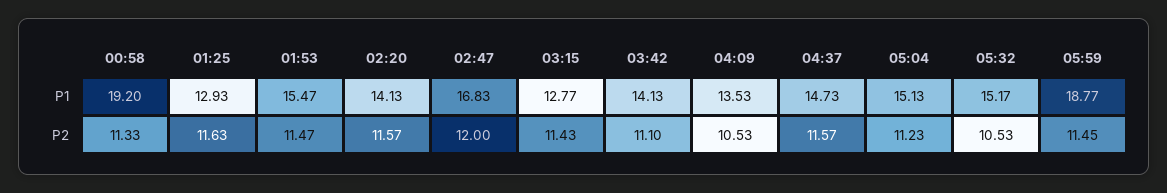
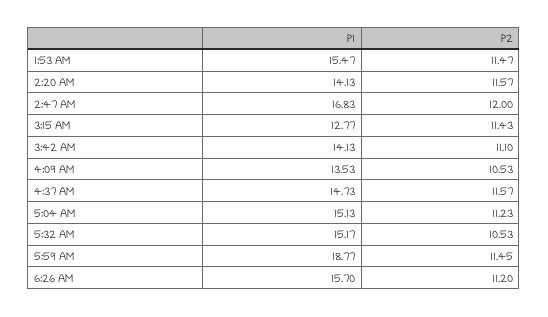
00:58, P1: 19.2 -> none
01:25, P1: 12.93 -> none
00:58, P2: 11.33 -> none
01:25, P2: 11.63 -> none
6:26 AM, P1: none -> 15.7
6:26 AM, P2: none -> 11.2

